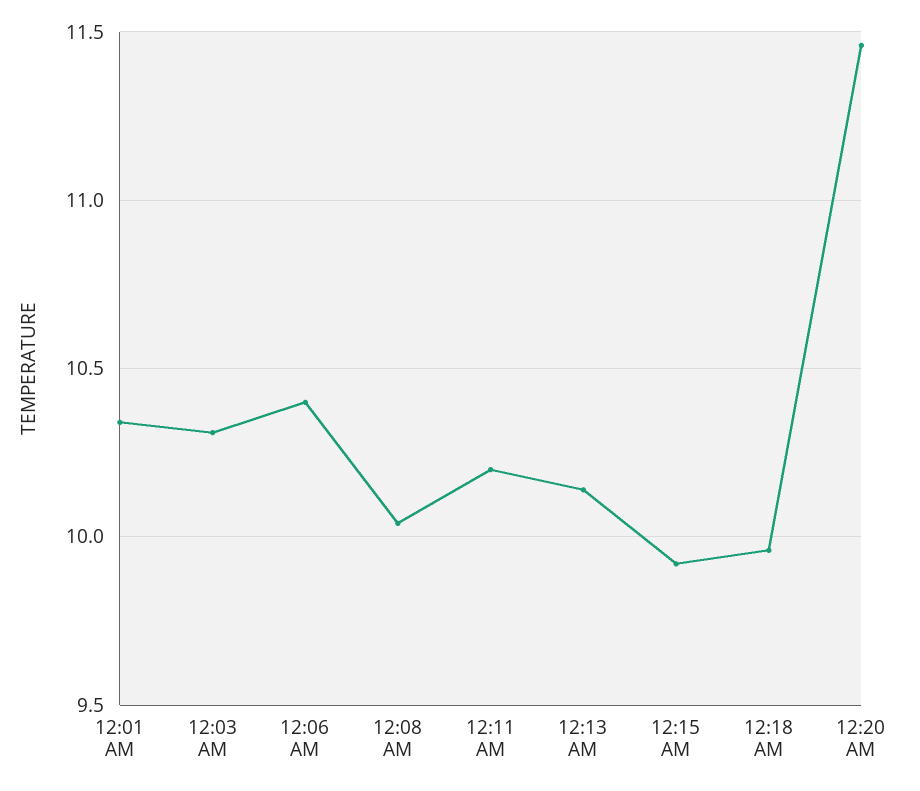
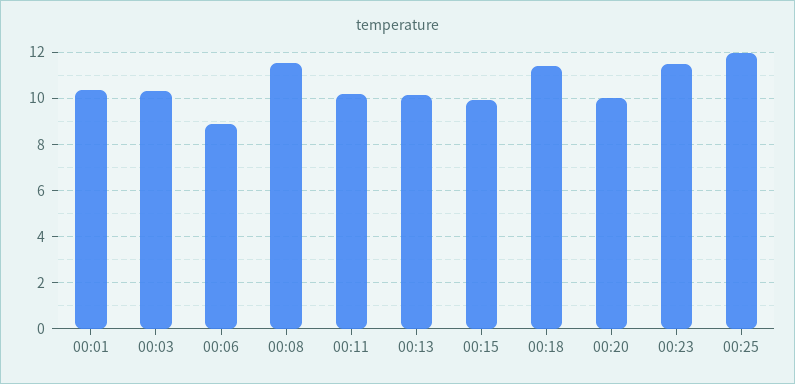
12:06 AM: 10.4 -> 9
12:08 AM: 10.05 -> 11.5
12:18 AM: 9.95 -> 11.5
12:20 AM: 11.45 -> 10
00:23: none -> 11.5
00:25: none -> 12

